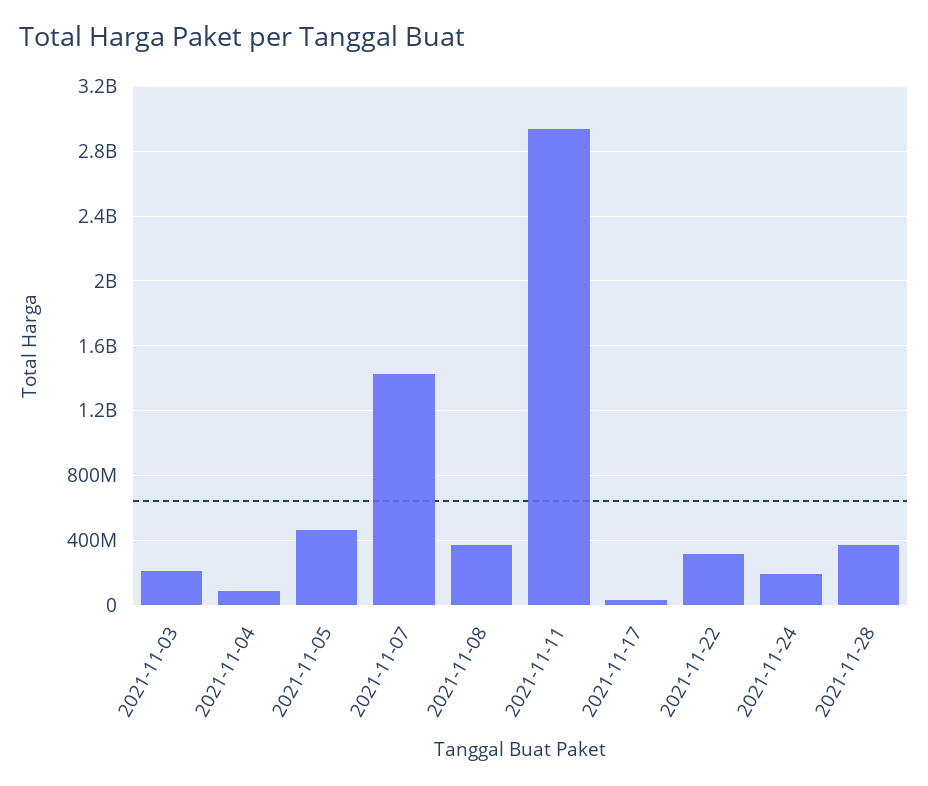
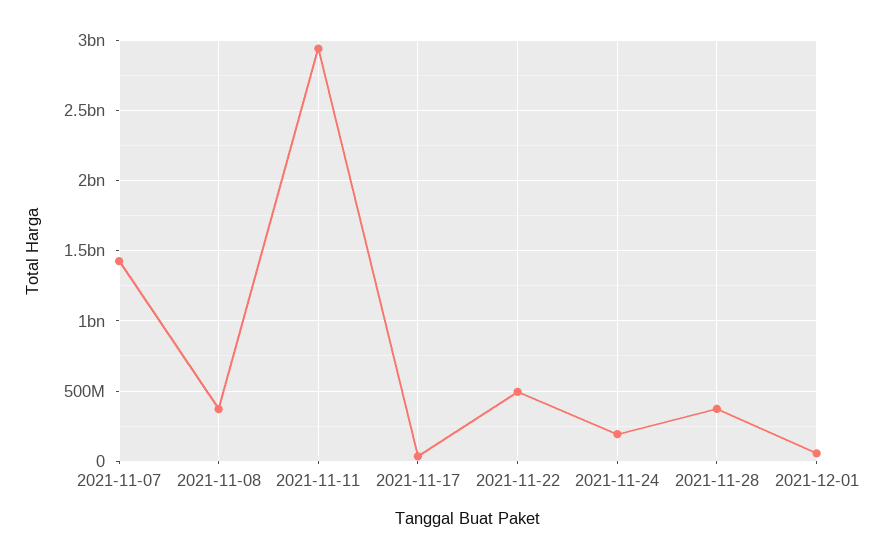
2021-11-03: 200000000 -> none
2021-11-04: 100000000 -> none
2021-11-05: 450000000 -> none
2021-11-22: 300000000 -> 500000000
2021-12-01: none -> 50000000

